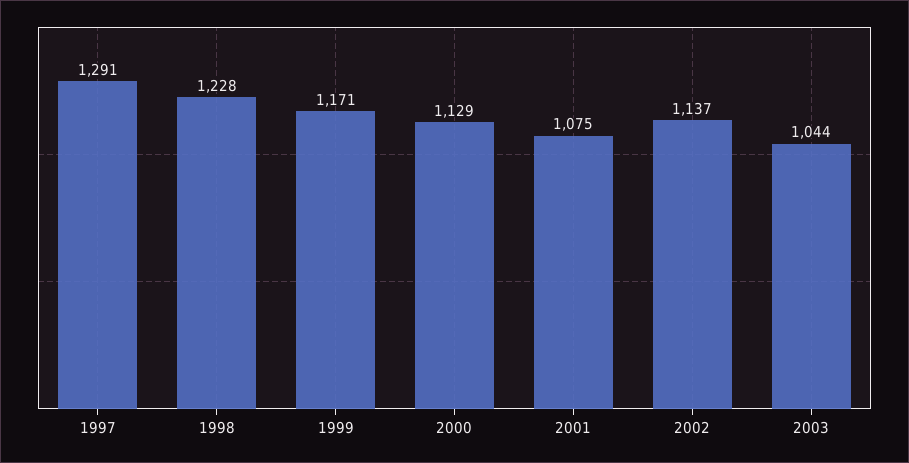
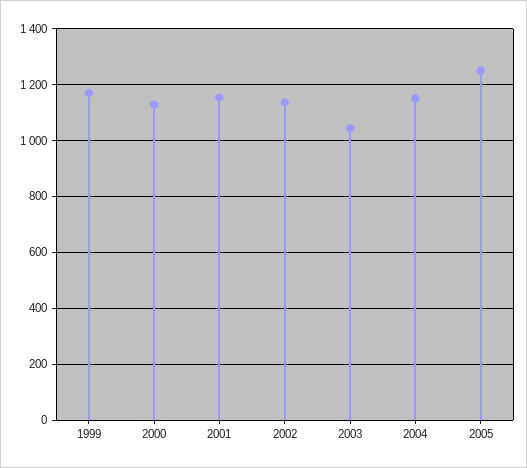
1997: 1291 -> none
1998: 1228 -> none
2001: 1075 -> 1150
2004: none -> 1150
2005: none -> 1250

